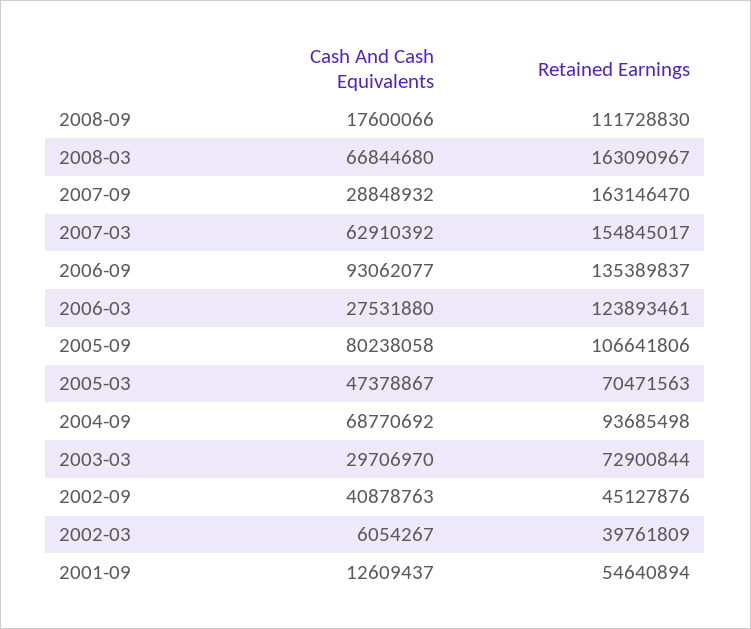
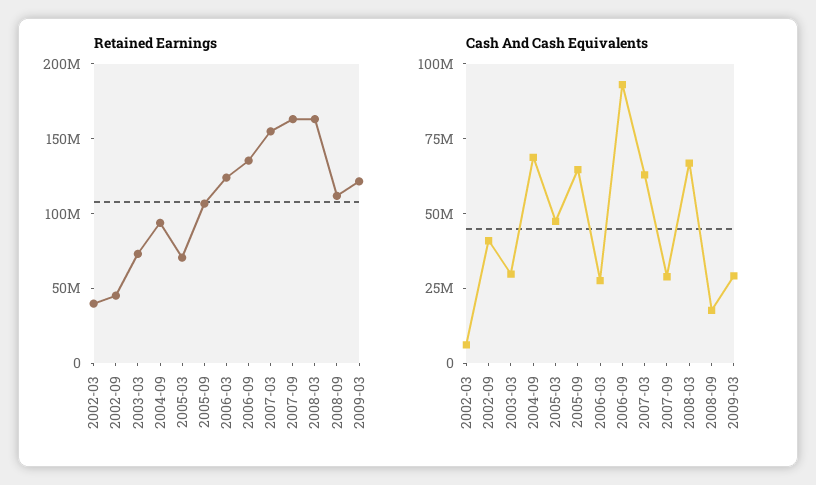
Cash And Cash Equivalents, 2005-09: 80238058 -> 65000000
Cash And Cash Equivalents, 2001-09: 12609437 -> none
Retained Earnings, 2001-09: 54640894 -> none
Retained Earnings, 2009-03: none -> 120000000
Cash And Cash Equivalents, 2009-03: none -> 30000000

